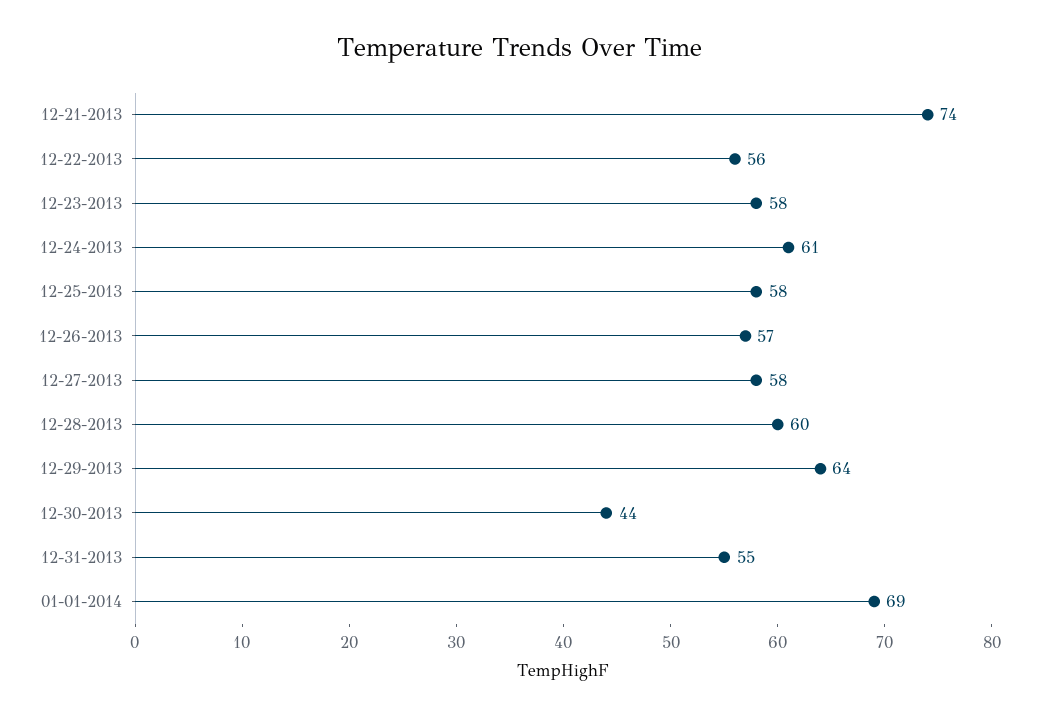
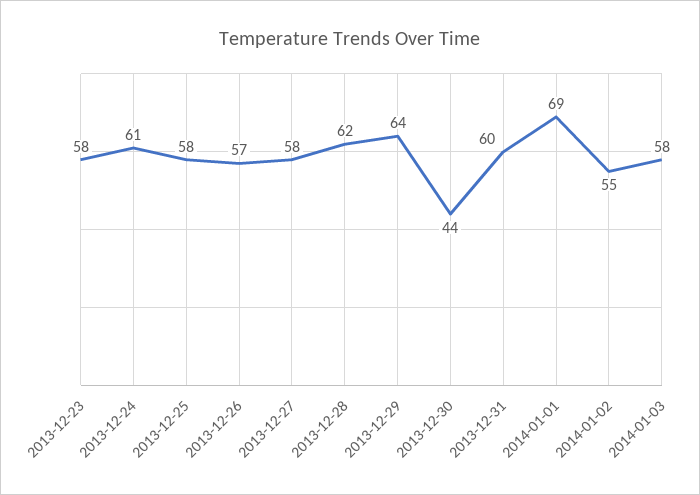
12-21-2013: 74 -> none
12-22-2013: 56 -> none
12-28-2013: 60 -> 62
12-31-2013: 55 -> 60
2014-01-02: none -> 55
2014-01-03: none -> 58

